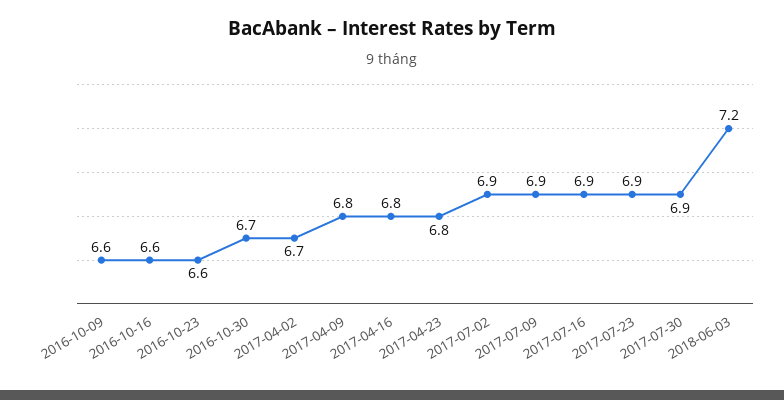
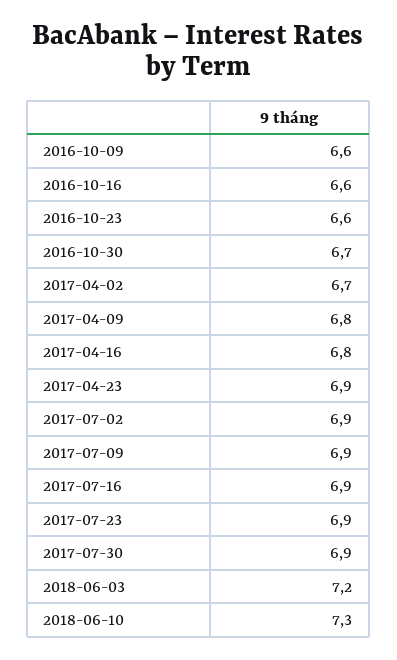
2017-04-23: 6.8 -> 6.9
2018-06-10: none -> 7.3

